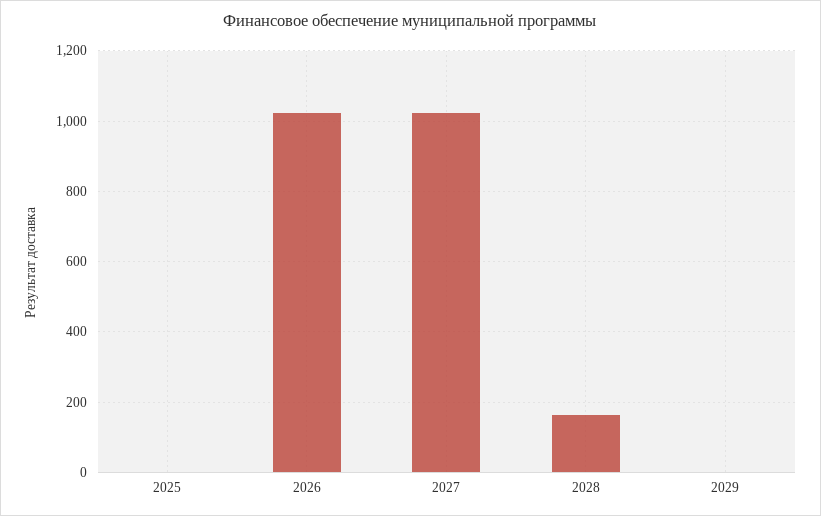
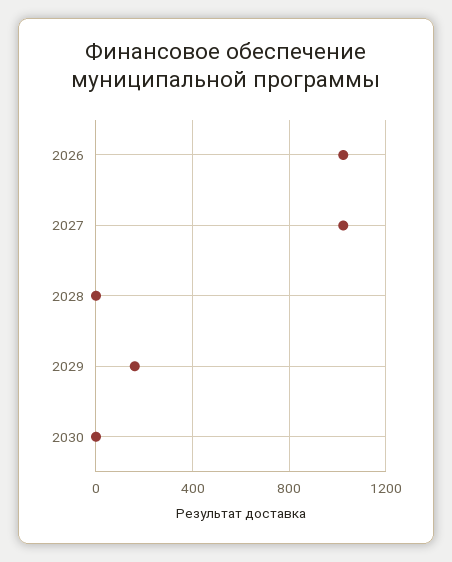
2025: 0 -> none
2028: 160 -> 0
2029: 0 -> 150
2030: none -> 0

